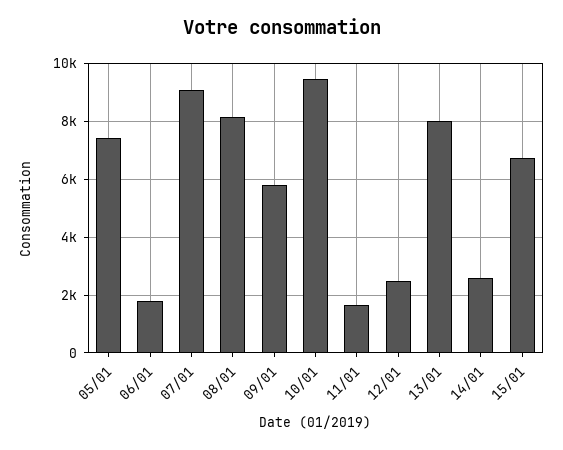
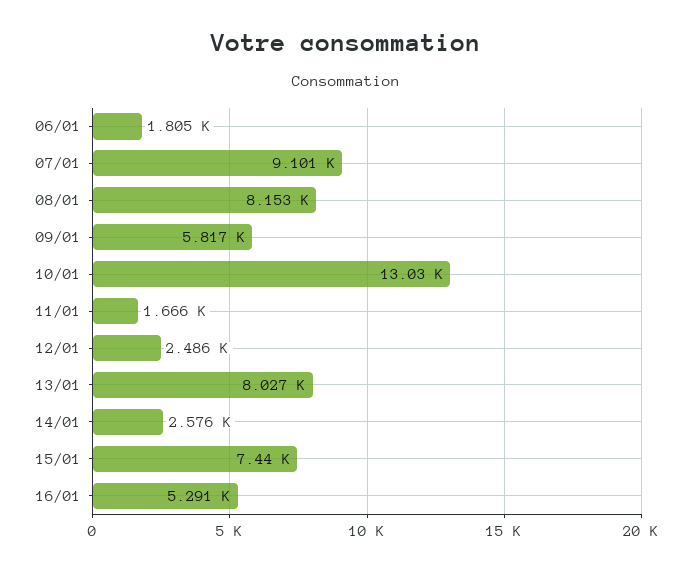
05/01: 7500 -> none
10/01: 9500 -> 13030
15/01: 6750 -> 7440
16/01: none -> 5291

